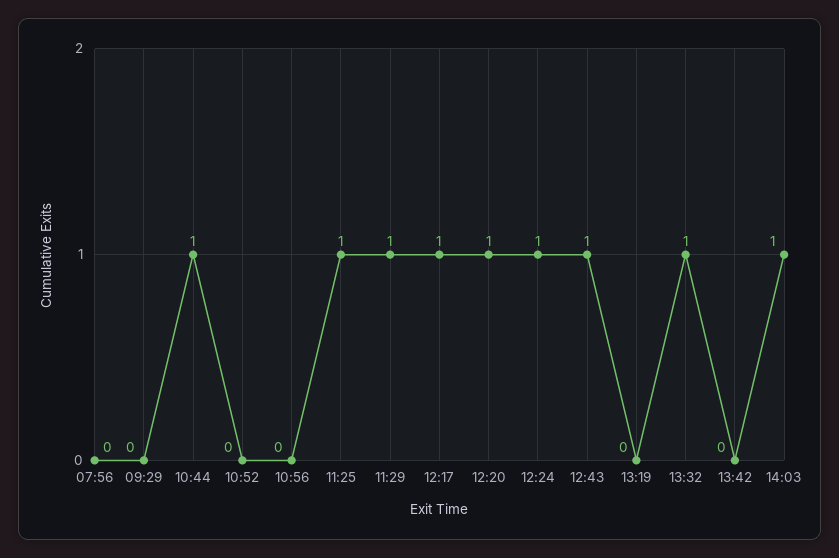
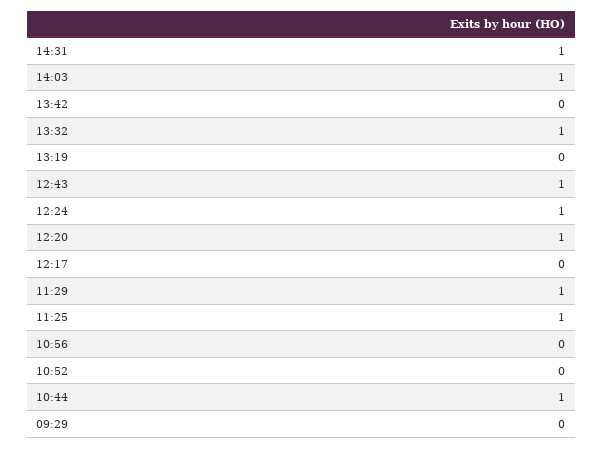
07:56: 0 -> none
12:17: 1 -> 0
14:31: none -> 1

